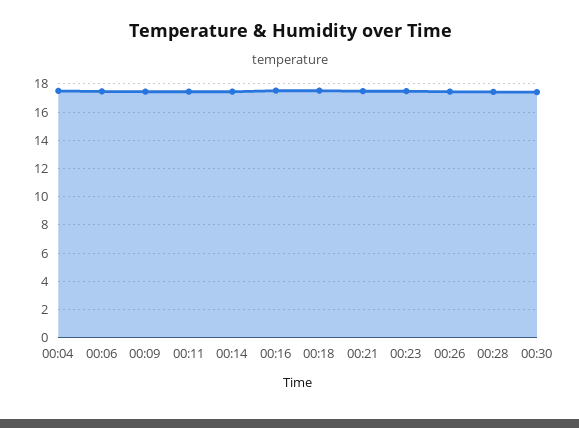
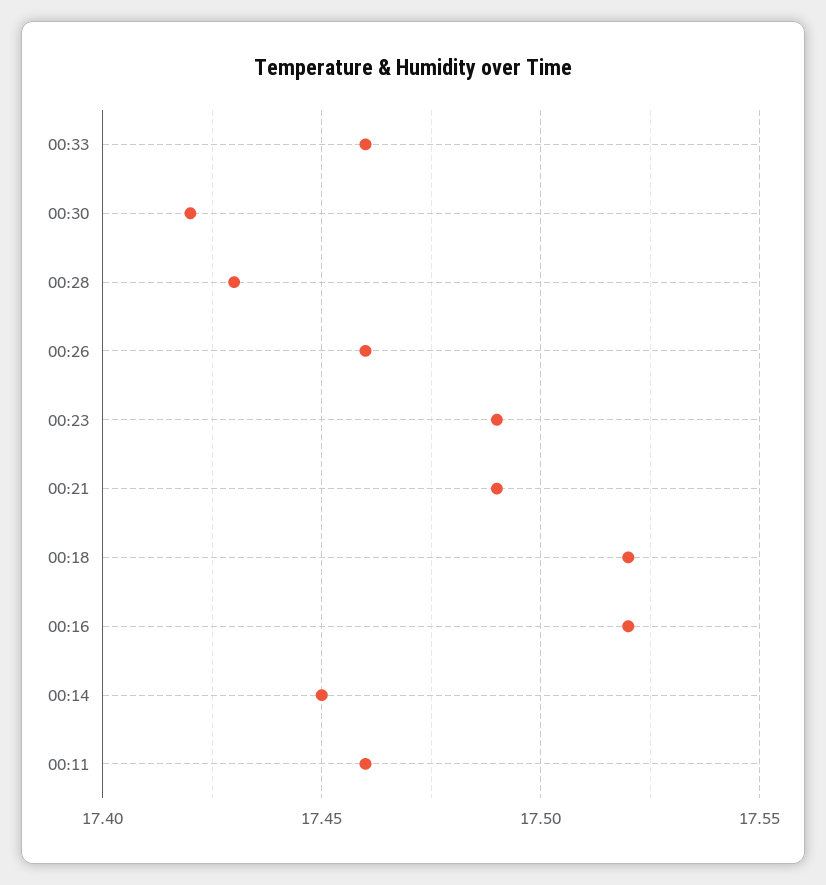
00:04: 17.5 -> none
00:06: 17.5 -> none
00:09: 17.5 -> none
00:33: none -> 17.46

